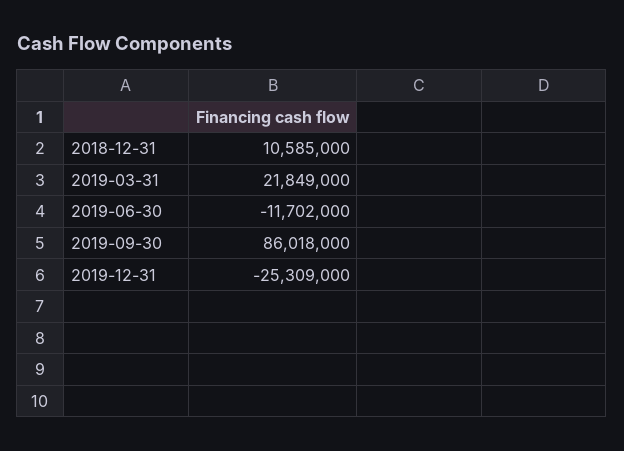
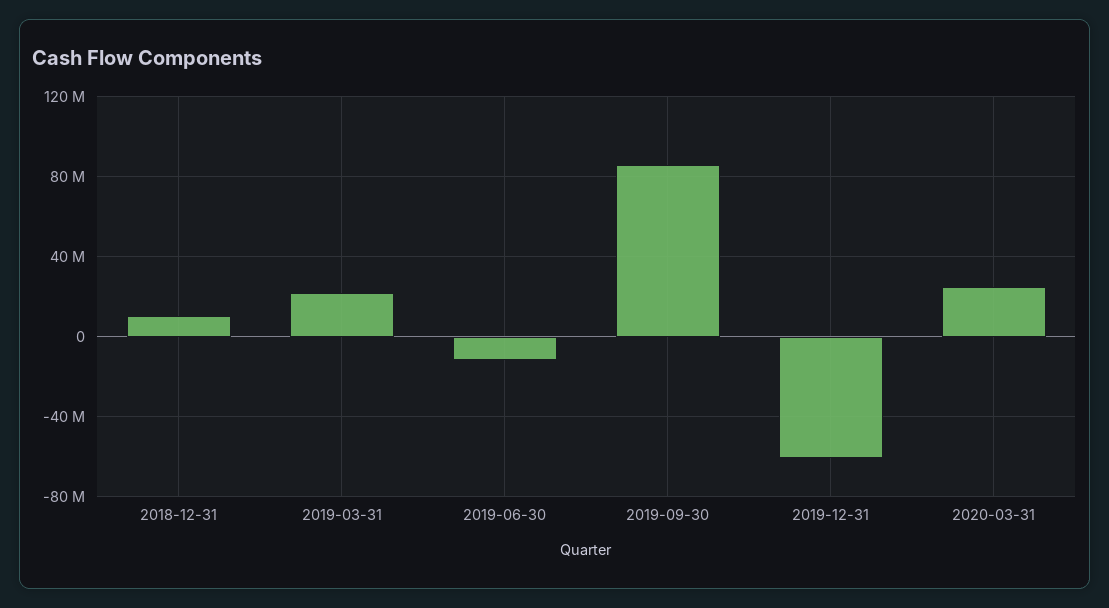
2019-12-31: -25309000 -> -60000000
2020-03-31: none -> 25000000

